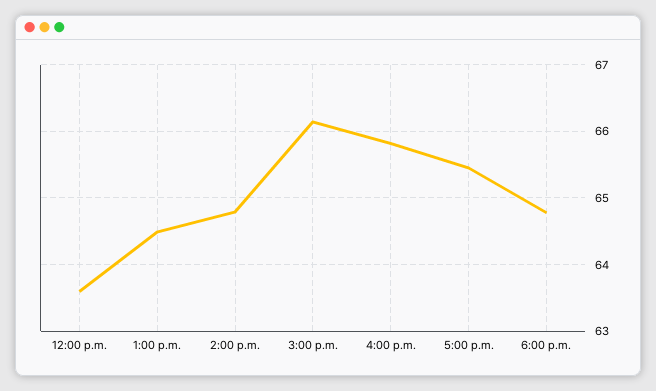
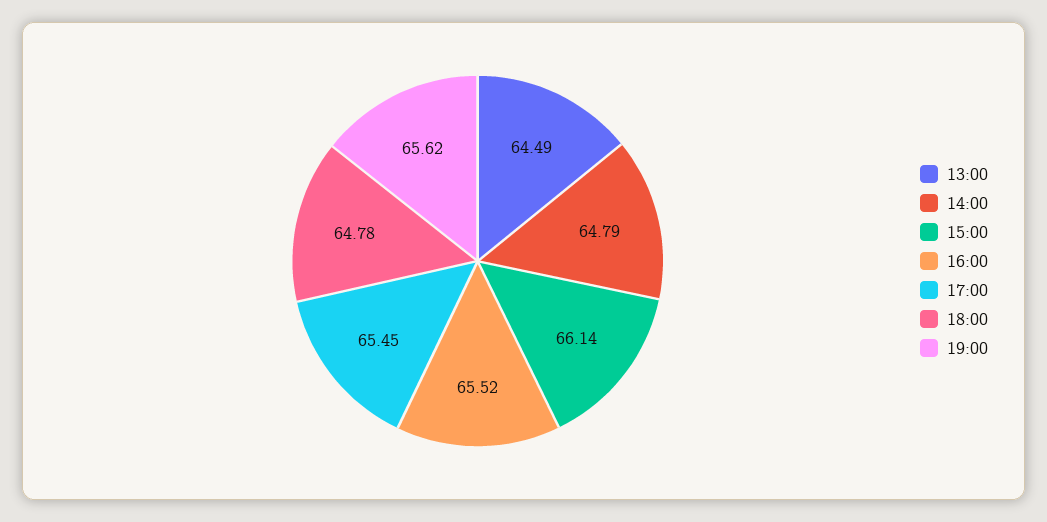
12:00 p.m.: 63.6 -> none
4:00 p.m.: 65.8 -> 65.52
19:00: none -> 65.62

